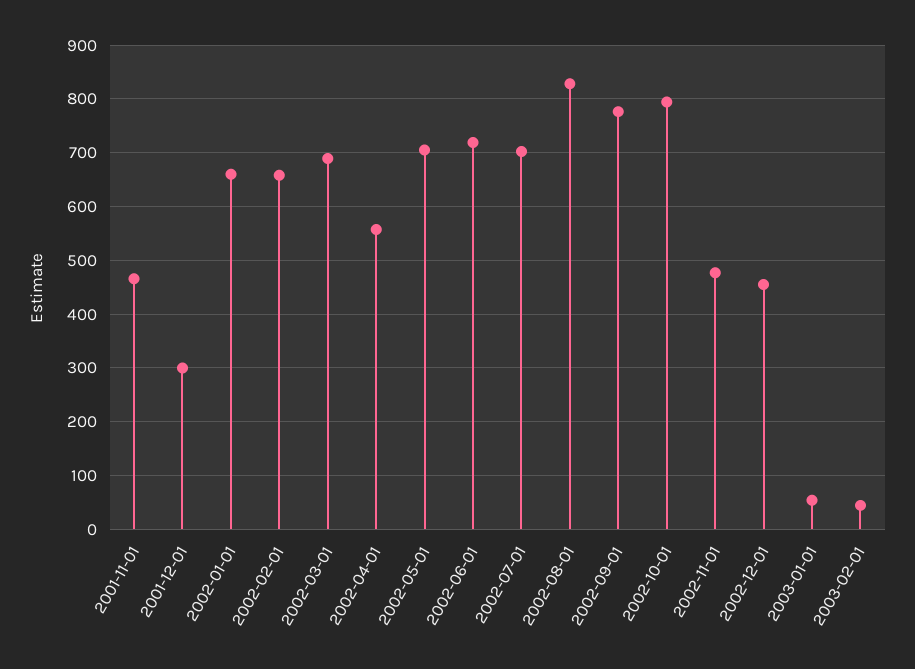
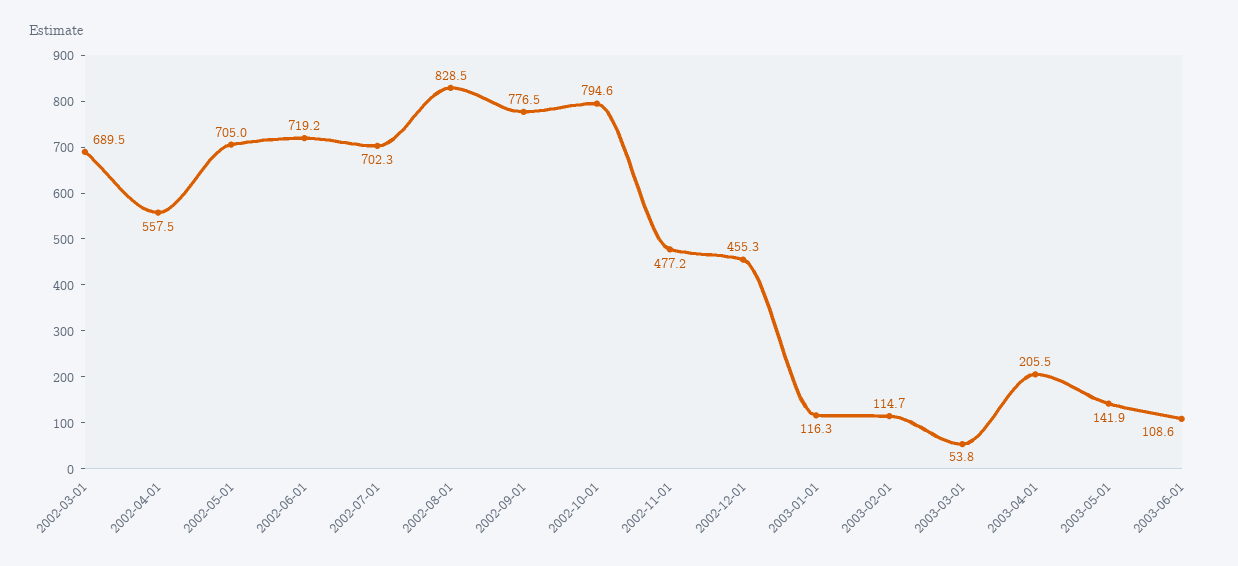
2001-11-01: 460 -> none
2001-12-01: 300 -> none
2002-01-01: 660 -> none
2002-02-01: 660 -> none
2003-01-01: 60 -> 116.3
2003-02-01: 40 -> 114.7
2003-03-01: none -> 53.8
2003-04-01: none -> 205.5
2003-05-01: none -> 141.9
2003-06-01: none -> 108.6

